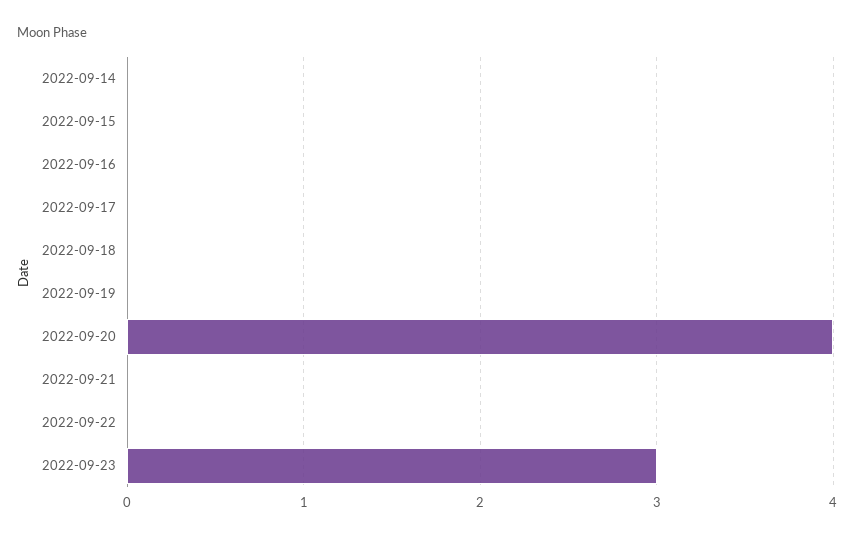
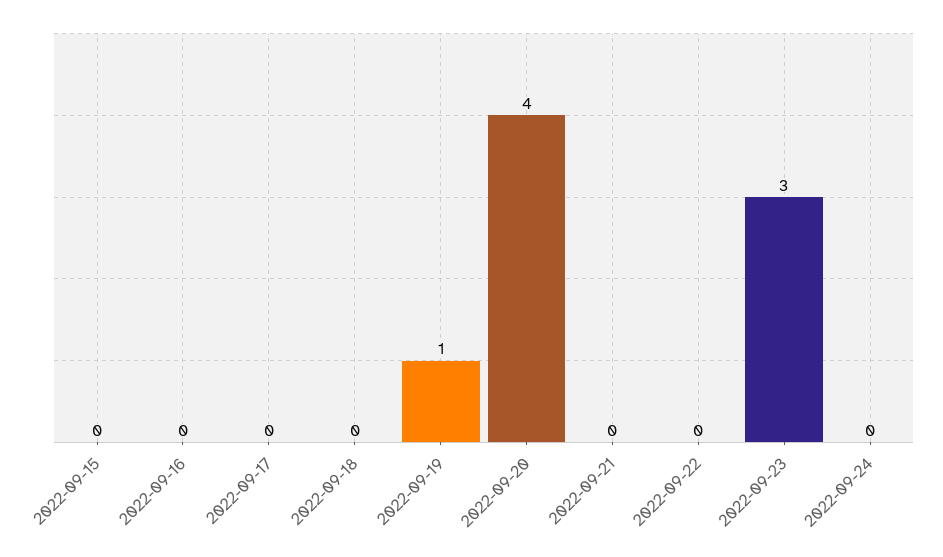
2022-09-14: 0 -> none
2022-09-19: 0 -> 1
2022-09-24: none -> 0

